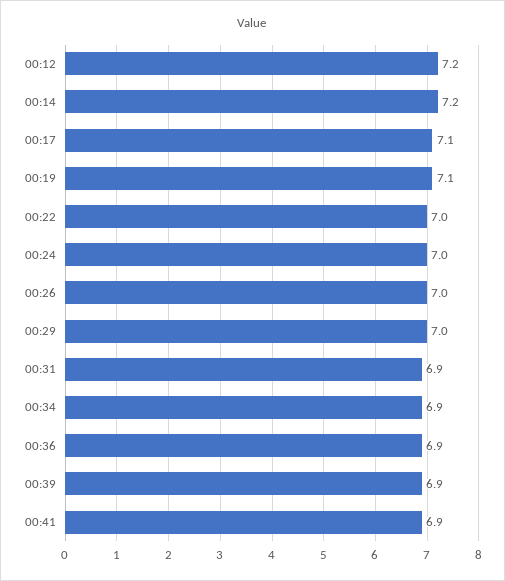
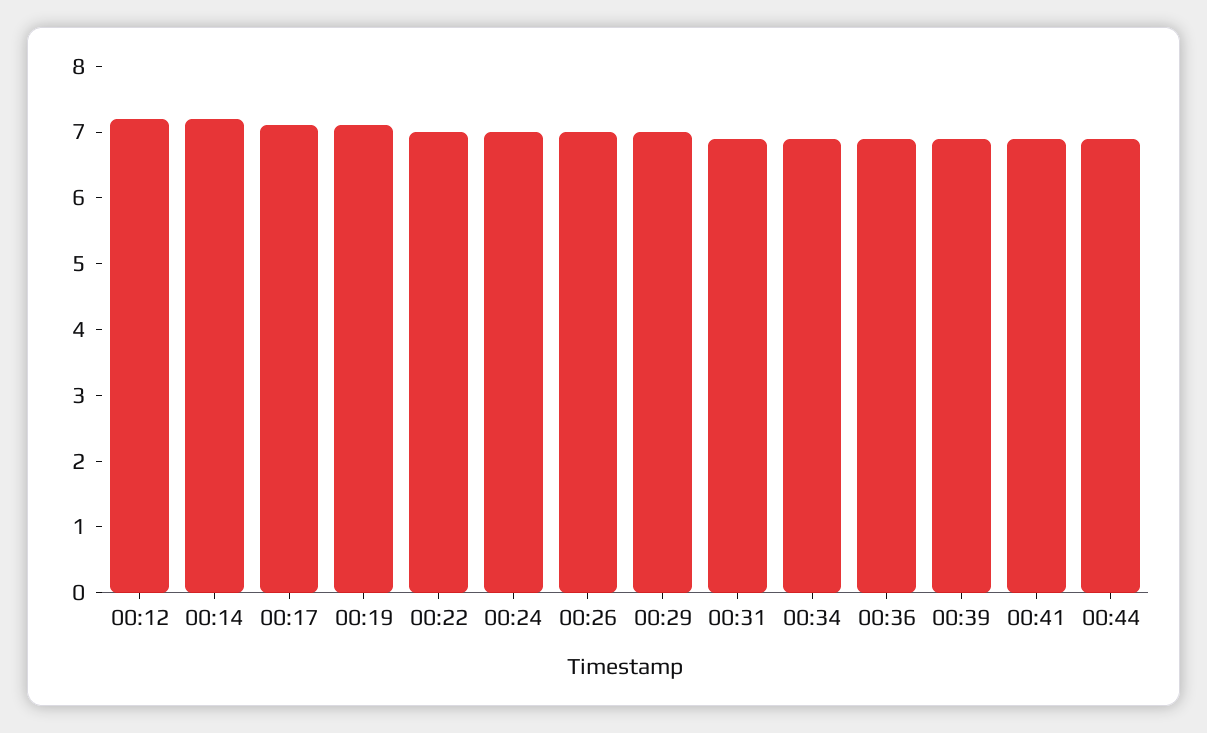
00:44: none -> 7

